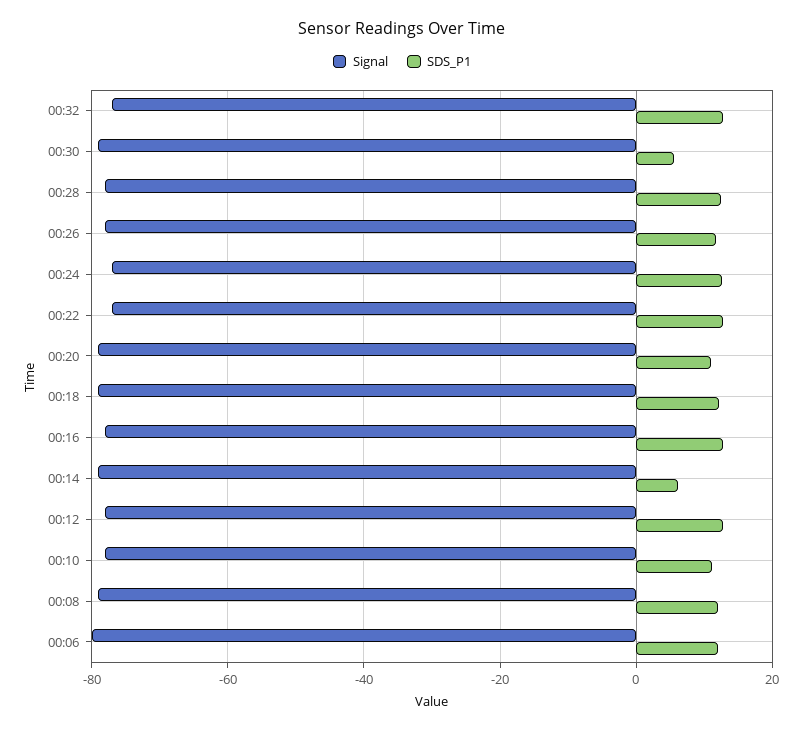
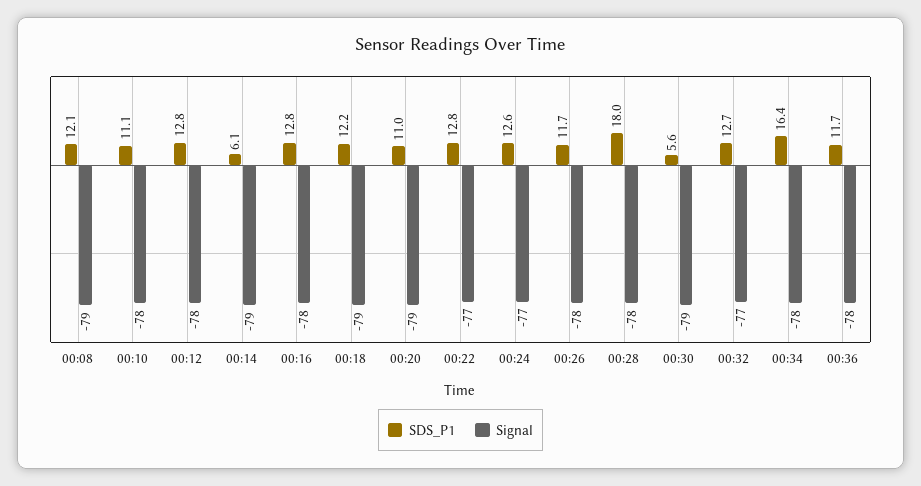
SDS_P1, 00:28: 12 -> 18
Signal, 00:06: -80 -> none
SDS_P1, 00:06: 12 -> none
SDS_P1, 00:34: none -> 16.4
Signal, 00:34: none -> -78
SDS_P1, 00:36: none -> 11.7
Signal, 00:36: none -> -78

